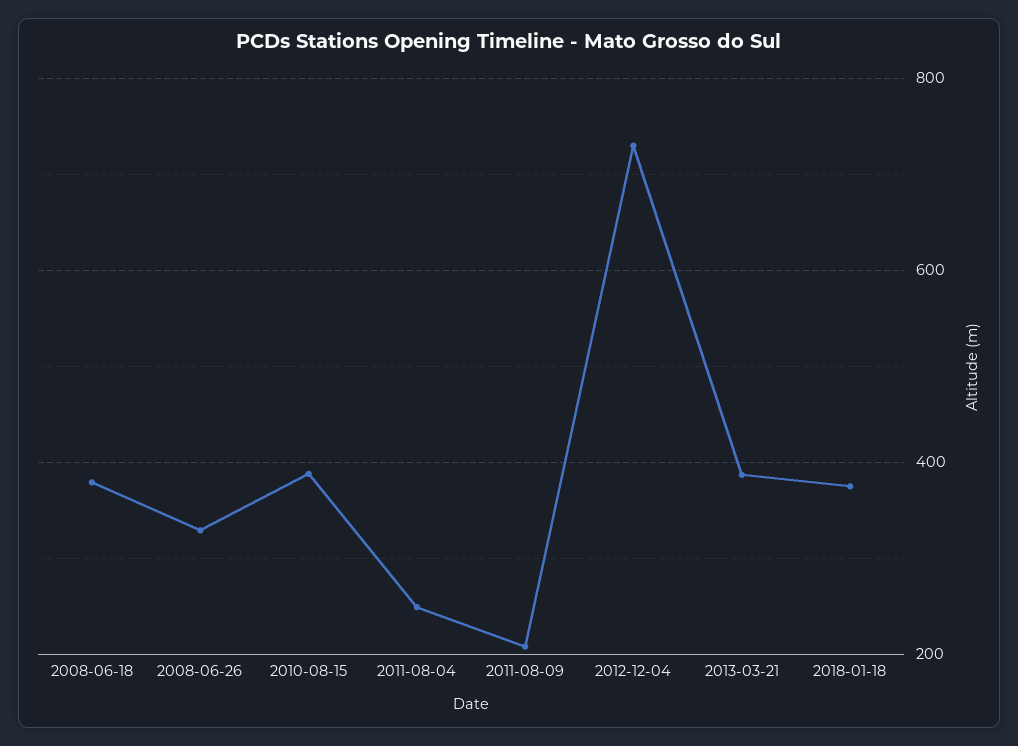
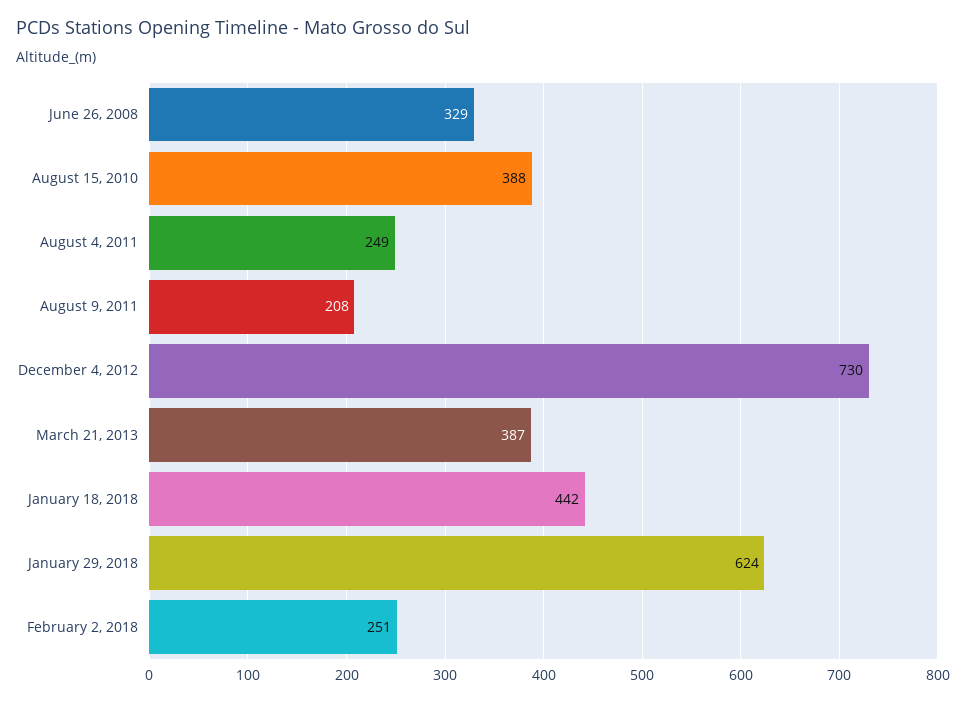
2008-06-18: 380 -> none
2018-01-18: 380 -> 442
January 29, 2018: none -> 624
February 2, 2018: none -> 251

